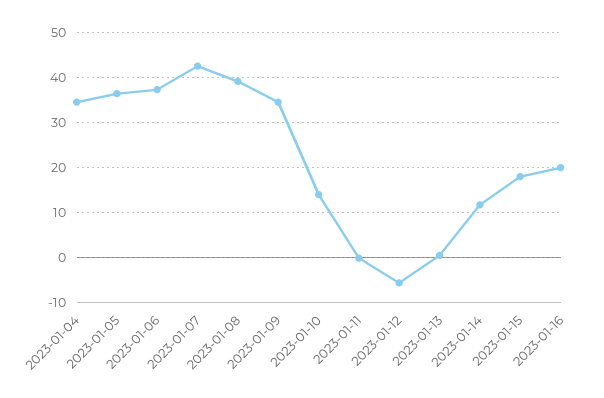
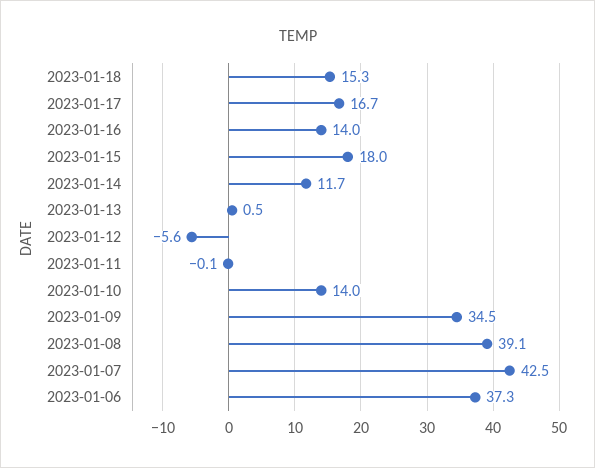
2023-01-04: 34 -> none
2023-01-05: 36 -> none
2023-01-16: 20 -> 14
2023-01-18: none -> 15.3
2023-01-17: none -> 16.7

